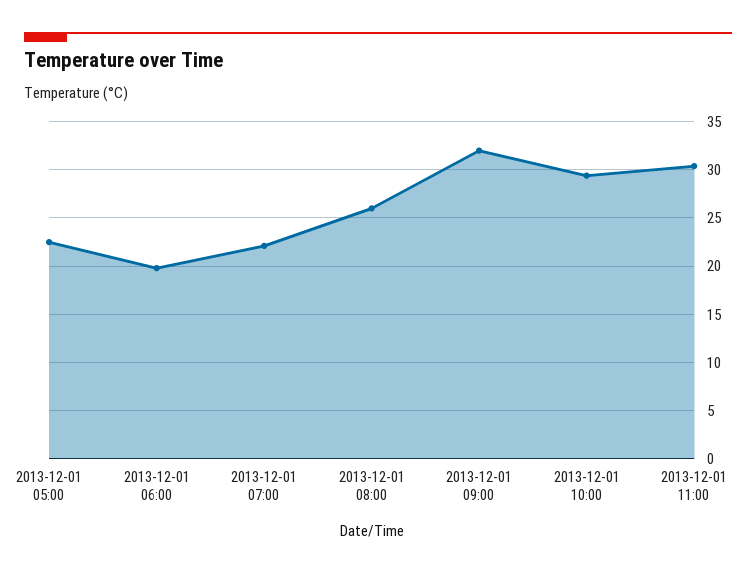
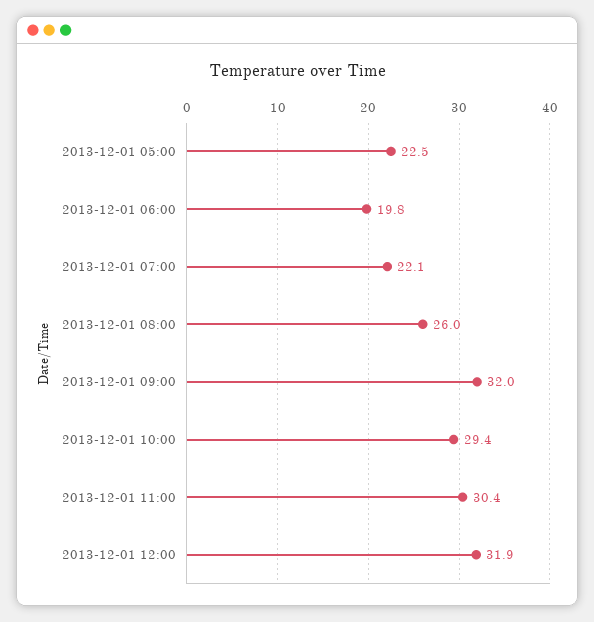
2013-12-01 12:00: none -> 31.9

